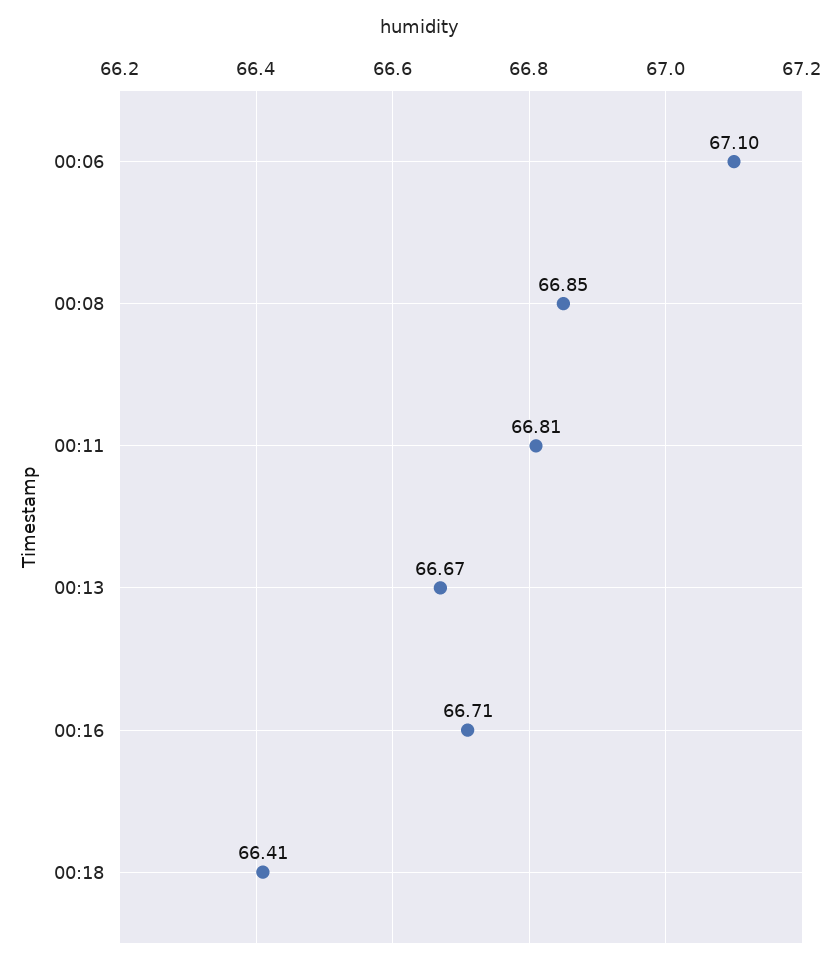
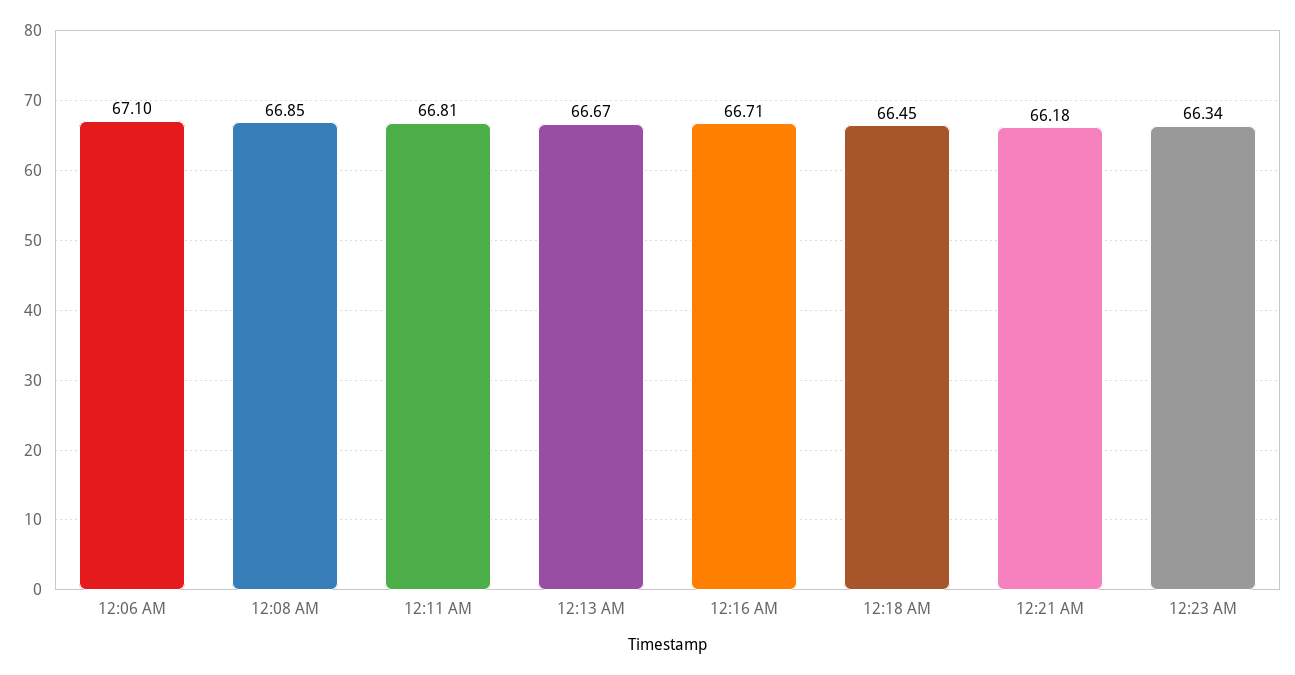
00:18: 66.41 -> 66.45
12:21 AM: none -> 66.18
12:23 AM: none -> 66.34

